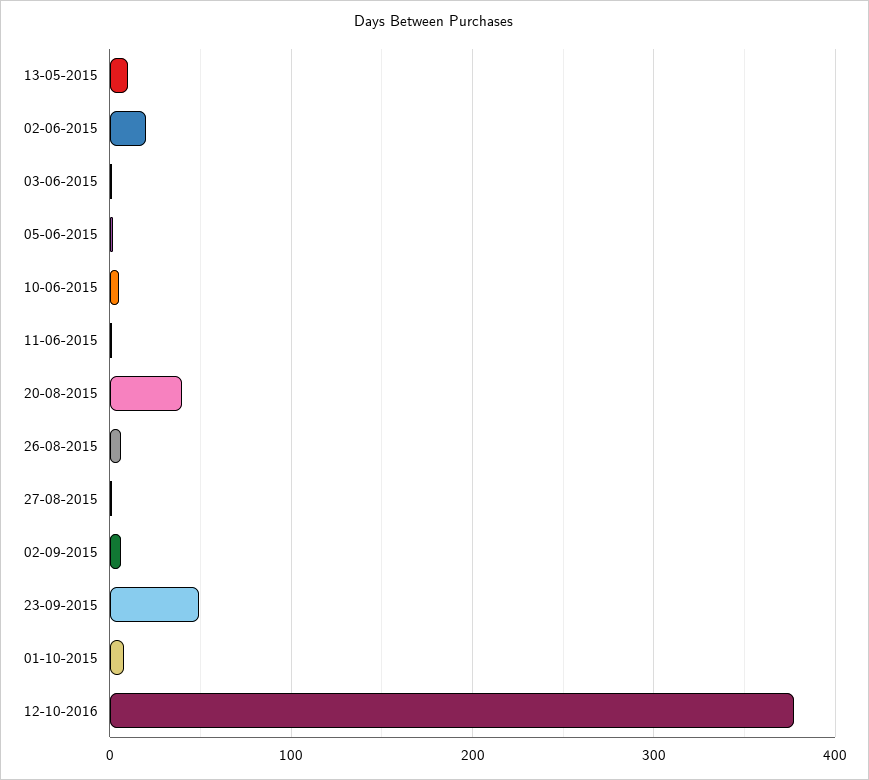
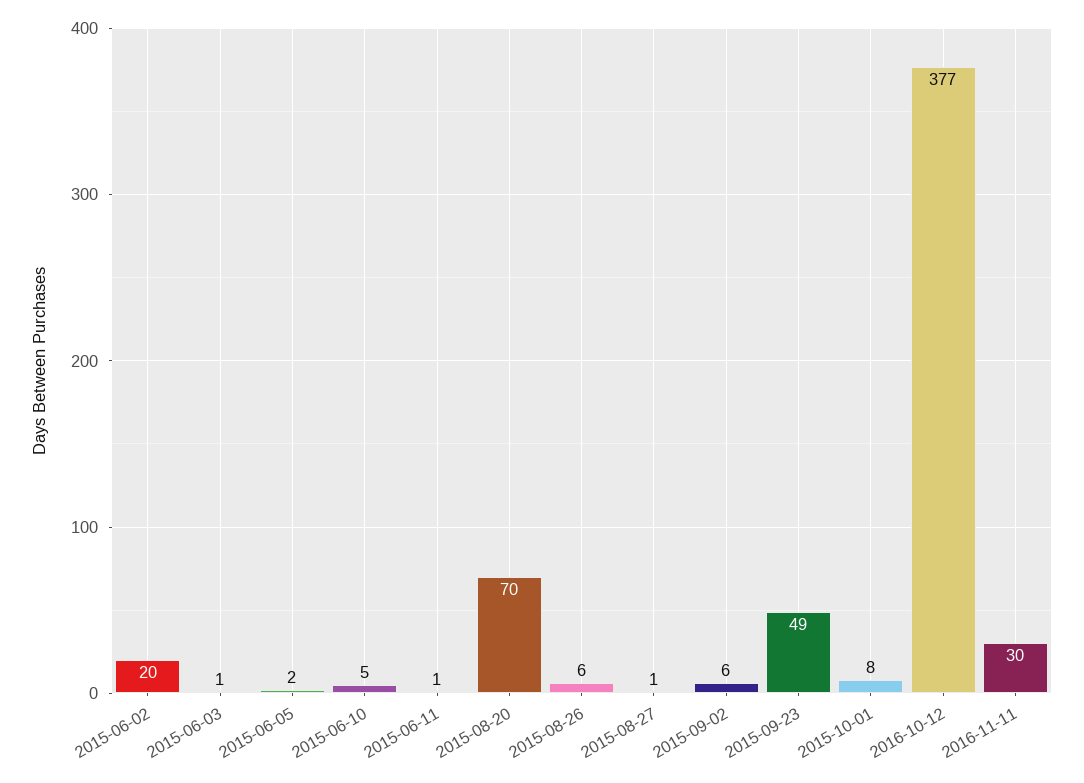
13-05-2015: 10 -> none
20-08-2015: 40 -> 70
2016-11-11: none -> 30

